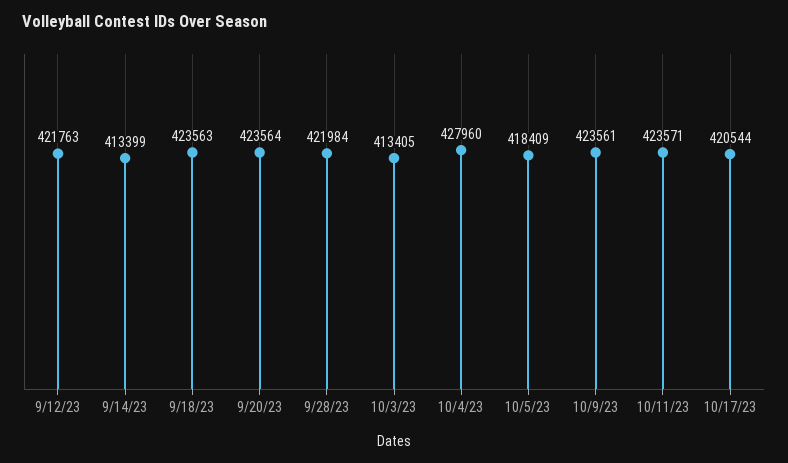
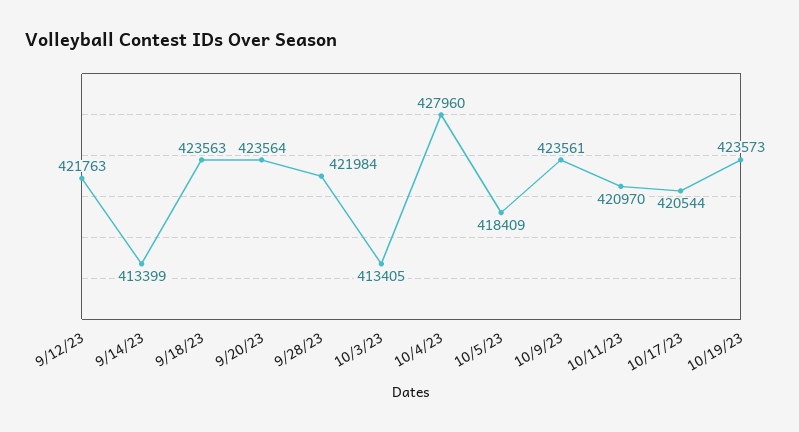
10/11/23: 423571 -> 420970
10/19/23: none -> 423573

